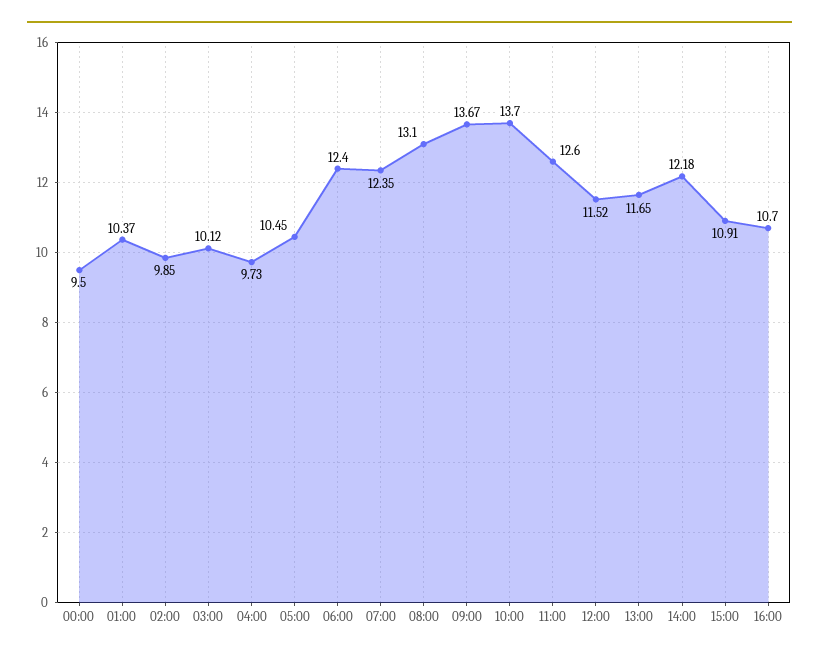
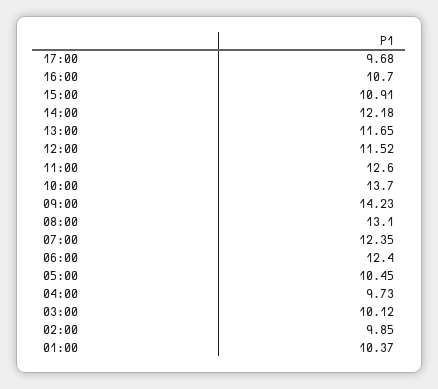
00:00: 9.5 -> none
09:00: 13.67 -> 14.23
17:00: none -> 9.68

